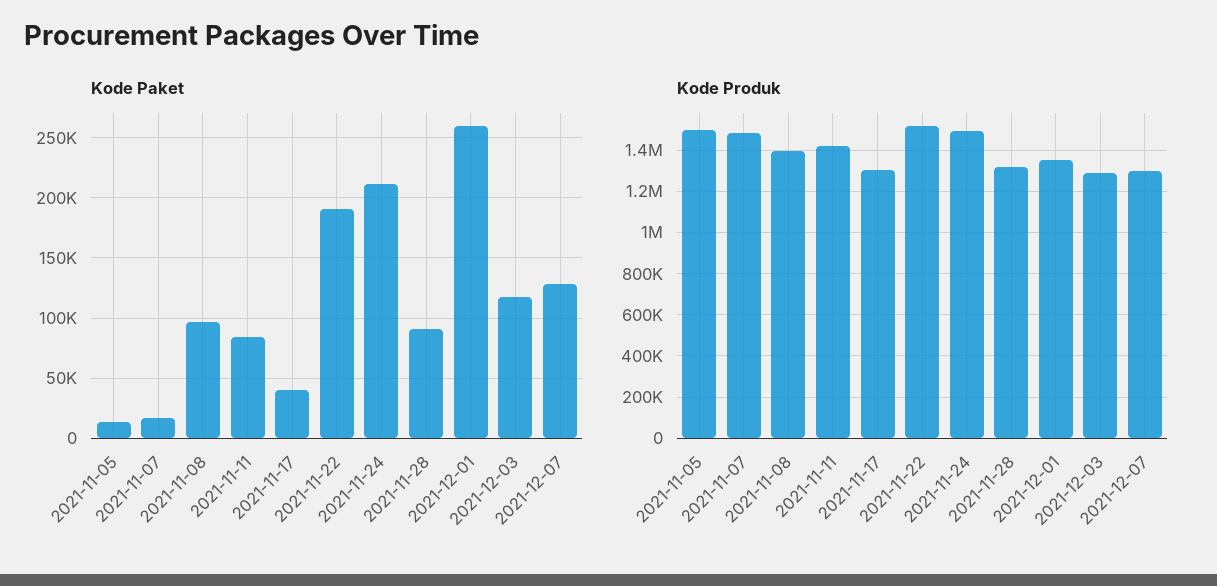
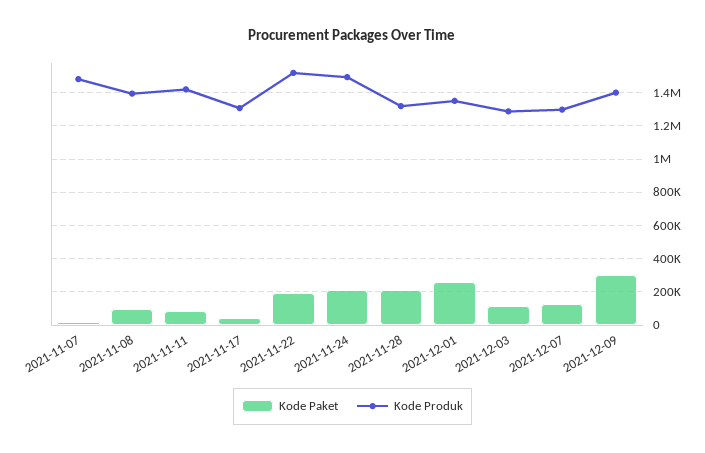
Kode Paket, 2021-11-05: 15000 -> none
Kode Paket, 2021-11-28: 90000 -> 200000
Kode Produk, 2021-11-05: 1500000 -> none
Kode Paket, 2021-12-09: none -> 300000
Kode Produk, 2021-12-09: none -> 1400000

